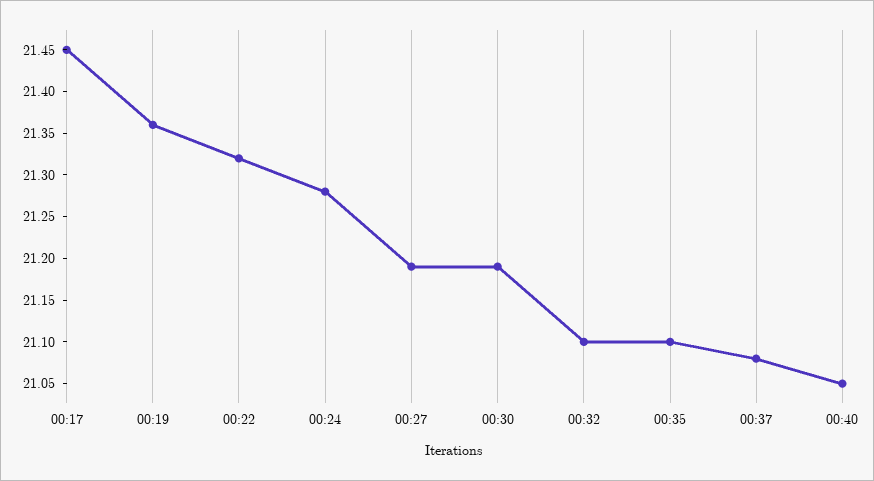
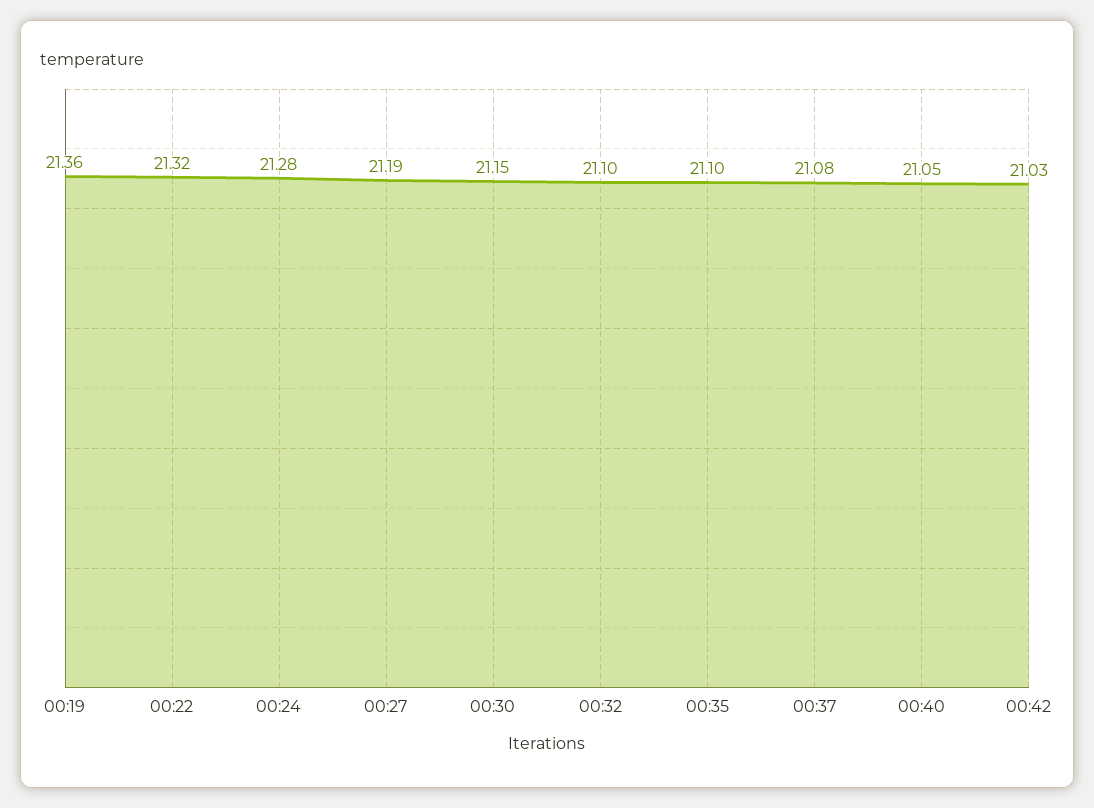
00:17: 21.45 -> none
00:30: 21.19 -> 21.15
00:42: none -> 21.03

